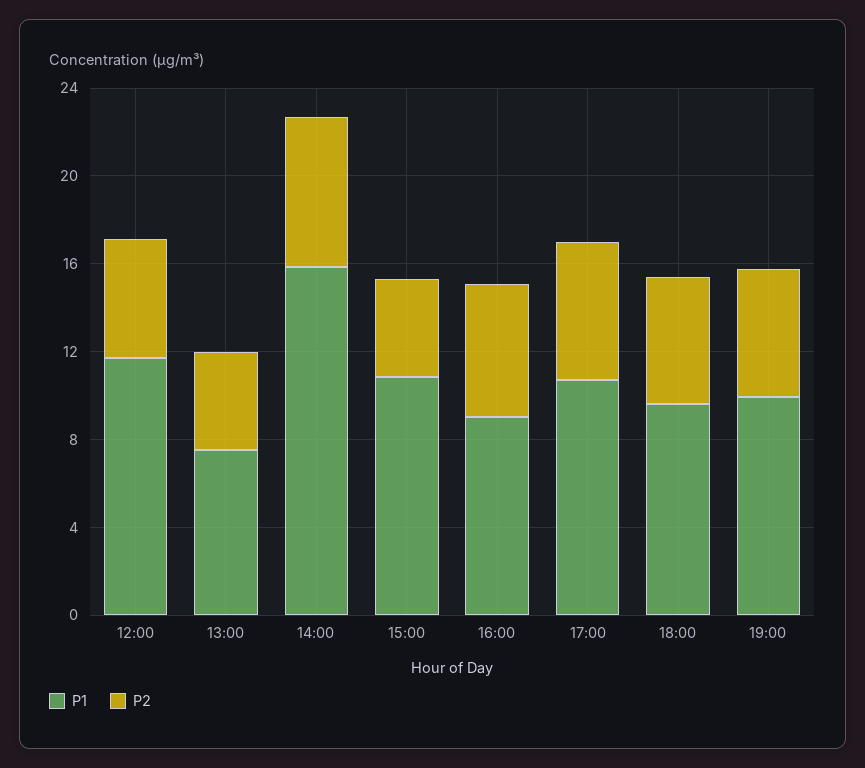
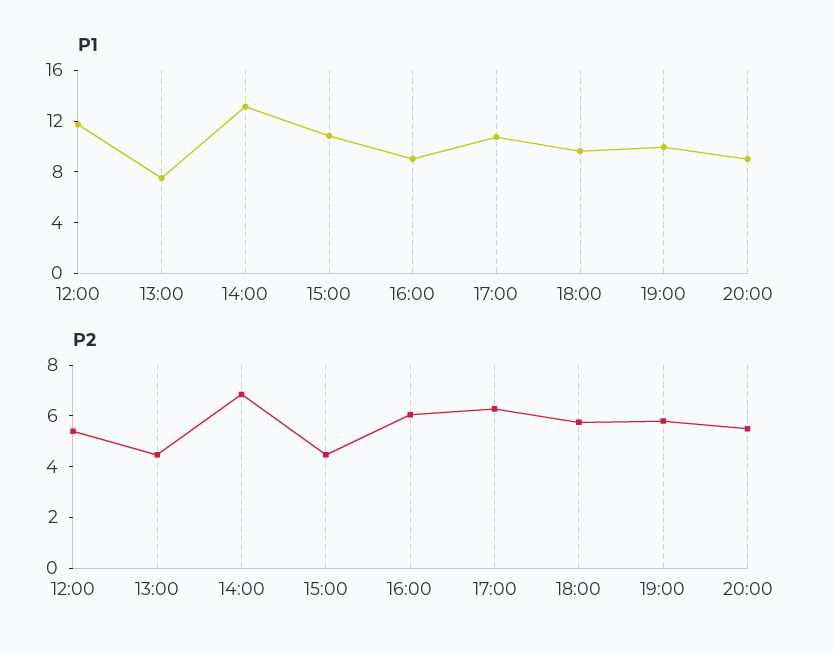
P1, 14:00: 16 -> 13
P1, 20:00: none -> 9
P2, 20:00: none -> 5.5

